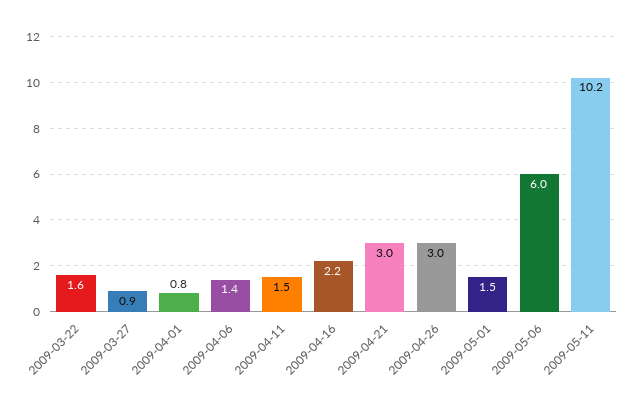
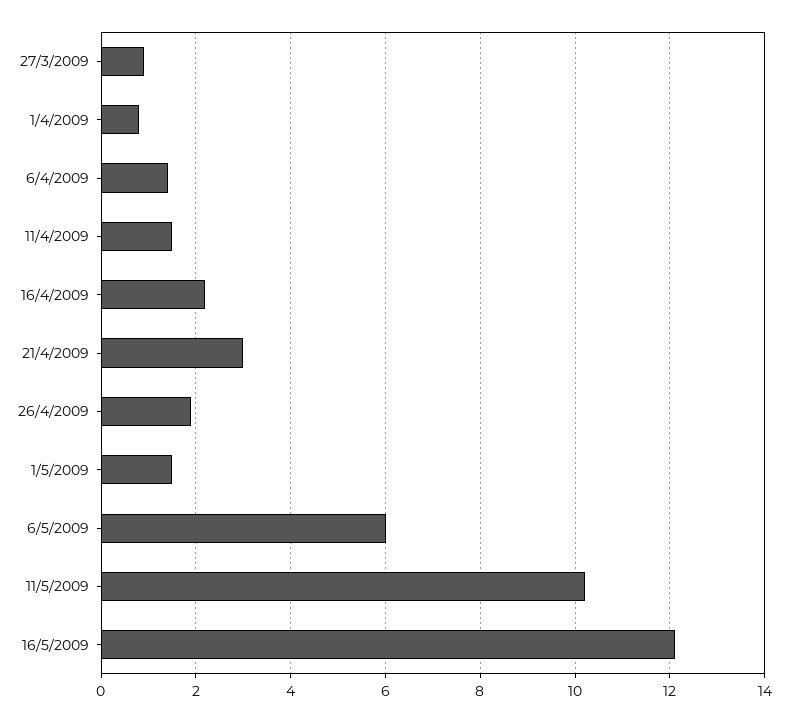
2009-03-22: 1.6 -> none
2009-04-26: 3 -> 2
16/5/2009: none -> 12

